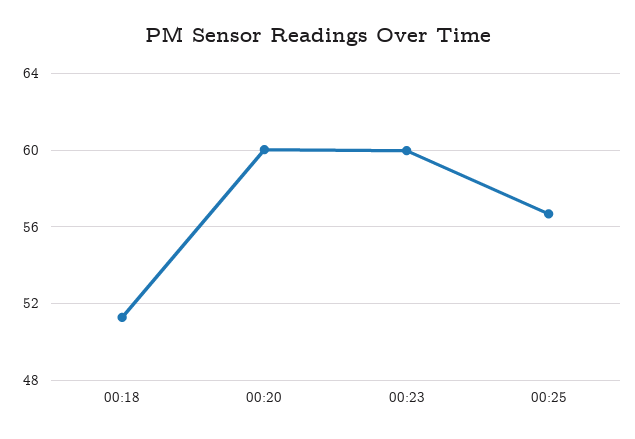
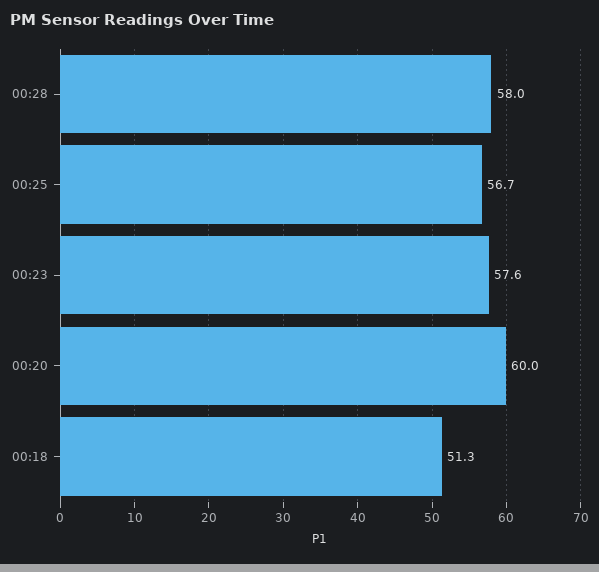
00:23: 60 -> 57.6
00:28: none -> 58

